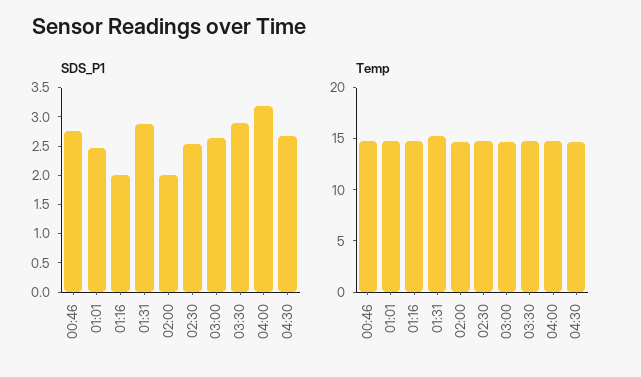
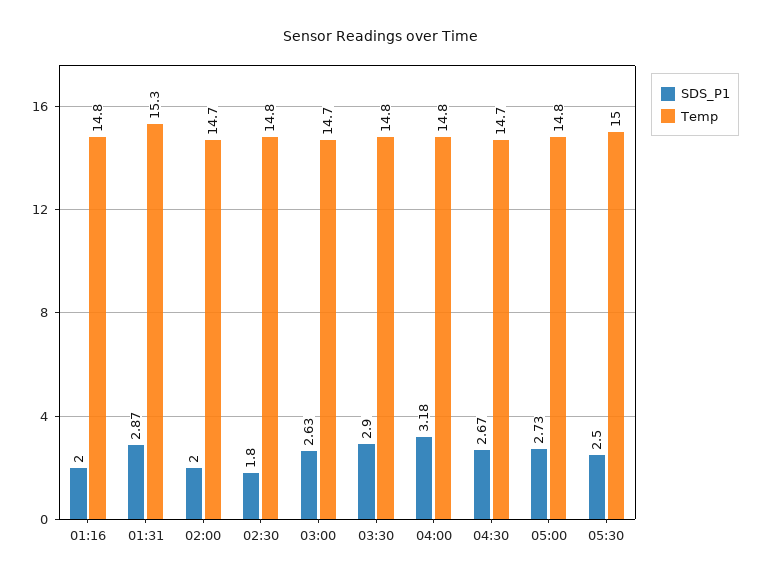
SDS_P1, 00:46: 2.75 -> none
SDS_P1, 01:01: 2.5 -> none
SDS_P1, 02:30: 2.5 -> 1.8
Temp, 00:46: 15 -> none
Temp, 01:01: 15 -> none
SDS_P1, 05:00: none -> 2.73
Temp, 05:00: none -> 14.8
SDS_P1, 05:30: none -> 2.5
Temp, 05:30: none -> 15

